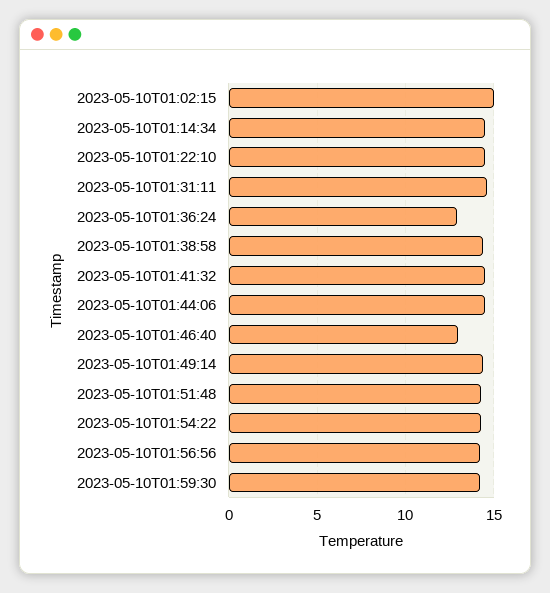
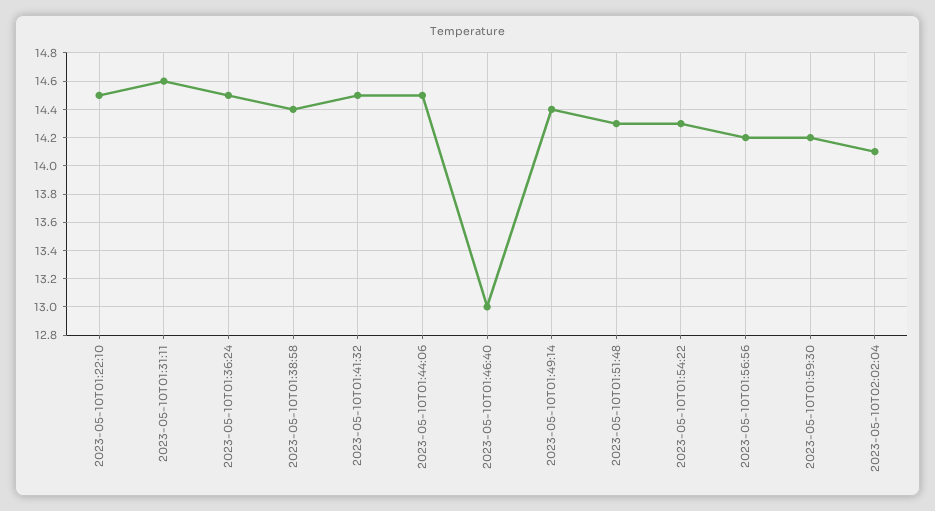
2023-05-10T01:02:15: 15 -> none
2023-05-10T01:14:34: 14.5 -> none
2023-05-10T01:36:24: 13 -> 14.5
2023-05-10T02:02:04: none -> 14.1

